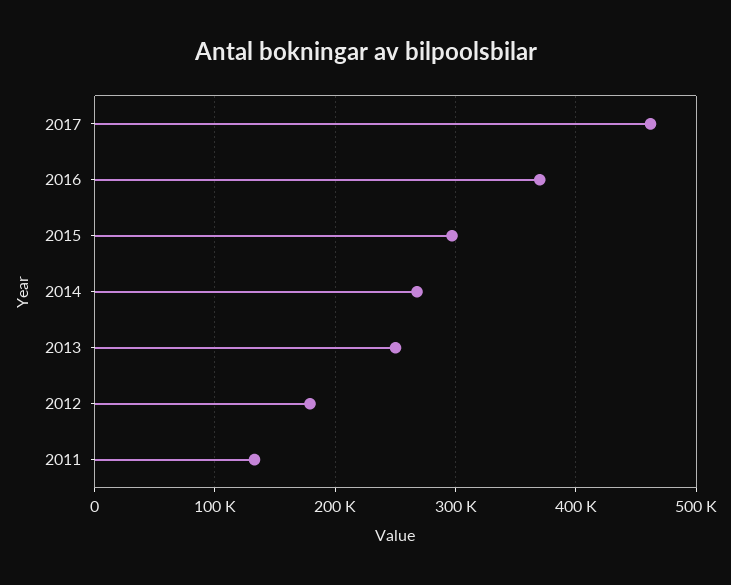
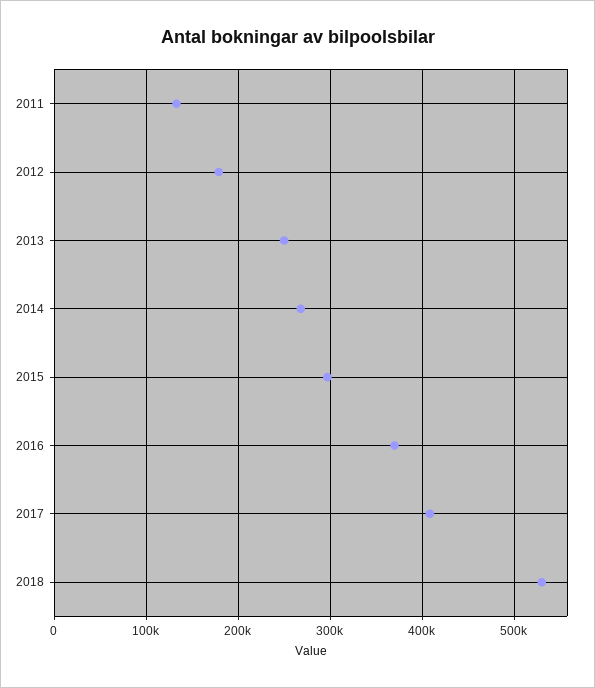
2017: 460000 -> 410000
2018: none -> 530000

